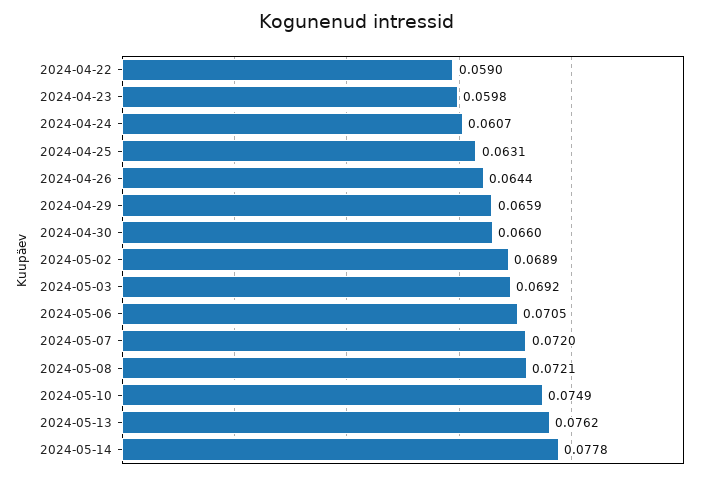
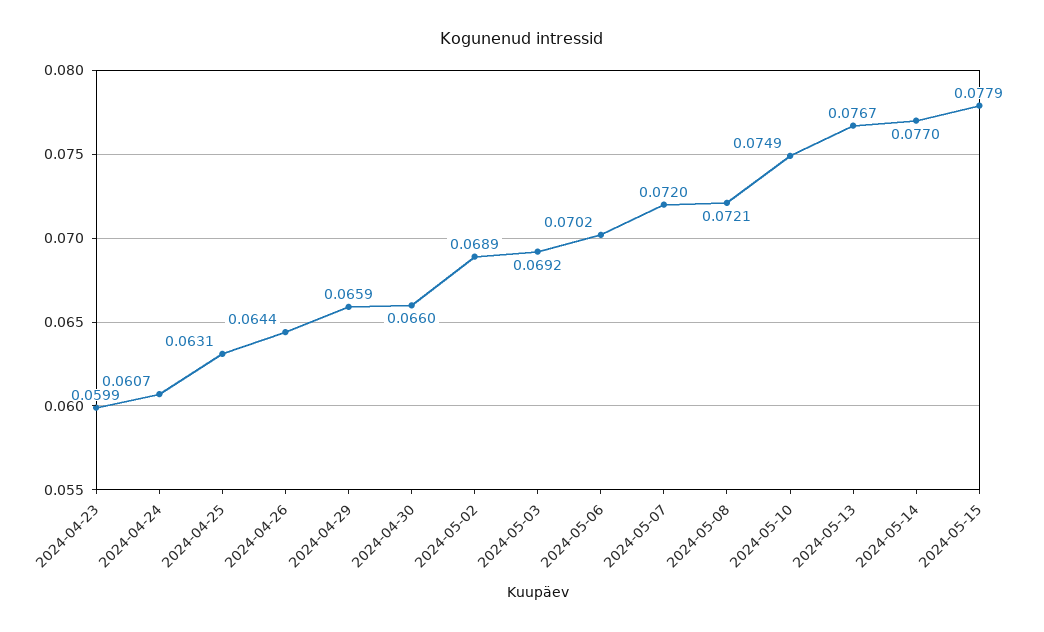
2024-04-22: 0.059 -> none
2024-04-23: 0.0598 -> 0.0599
2024-05-06: 0.0705 -> 0.0702
2024-05-13: 0.0762 -> 0.0767
2024-05-14: 0.0778 -> 0.077
2024-05-15: none -> 0.0779

